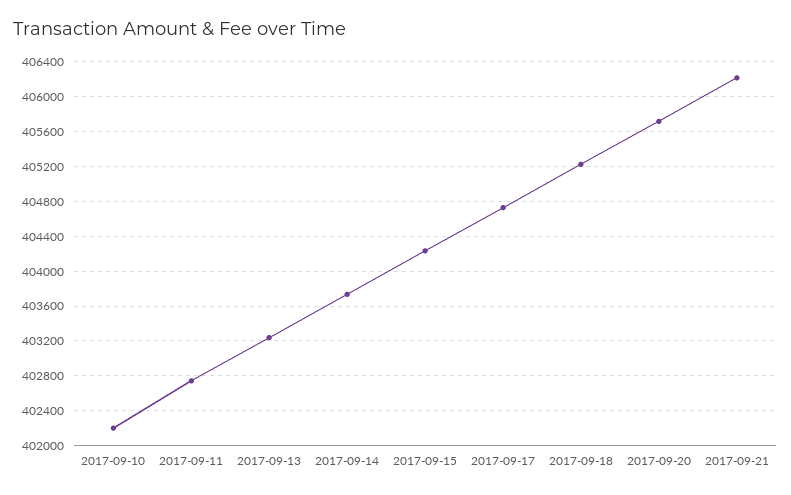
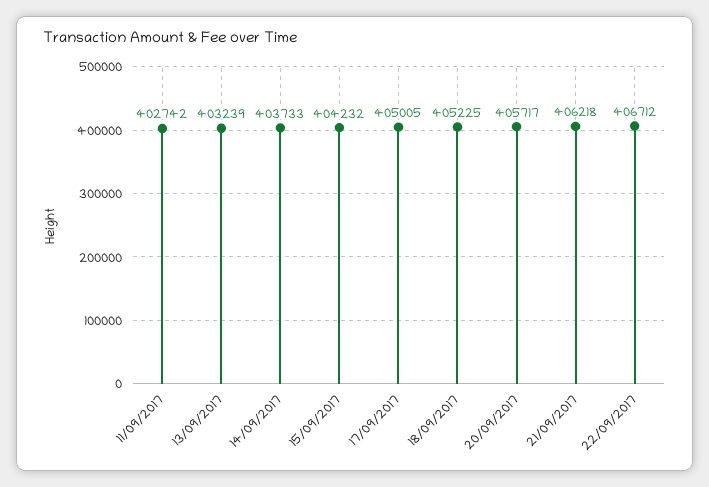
2017-09-10: 402200 -> none
2017-09-17: 404700 -> 405005
22/09/2017: none -> 406712

